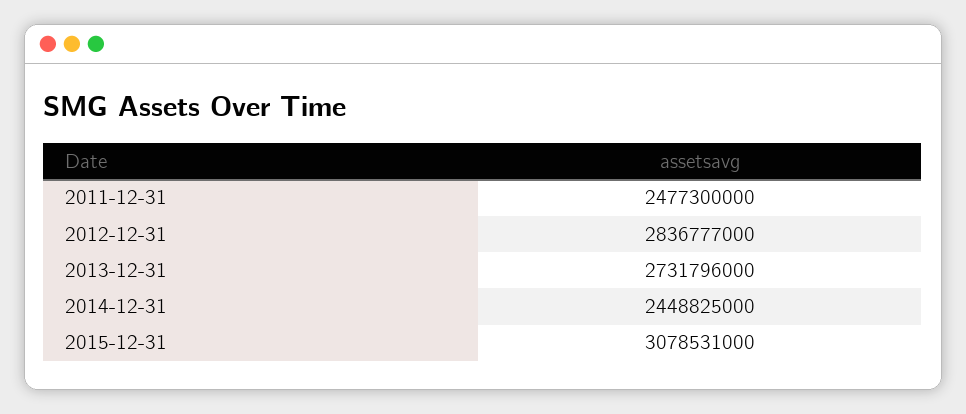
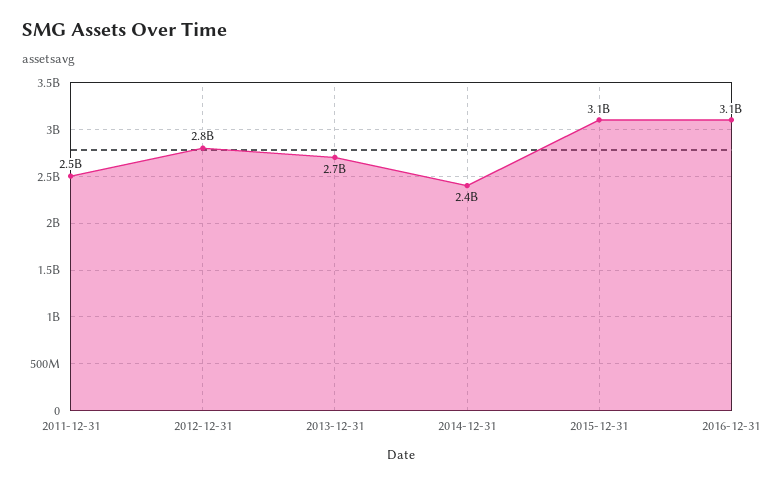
2016-12-31: none -> 3100000000

